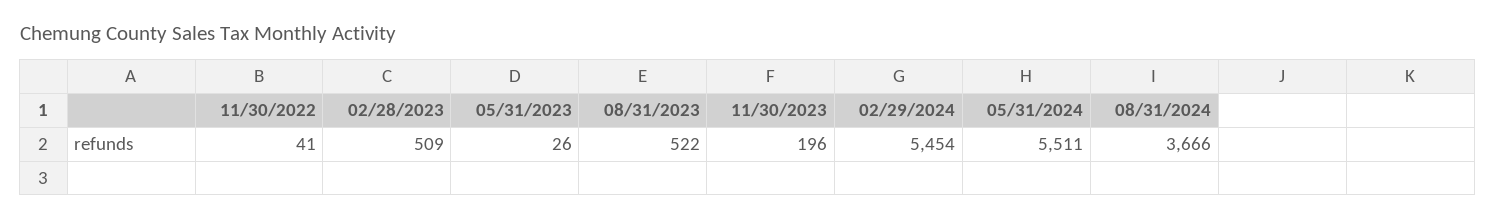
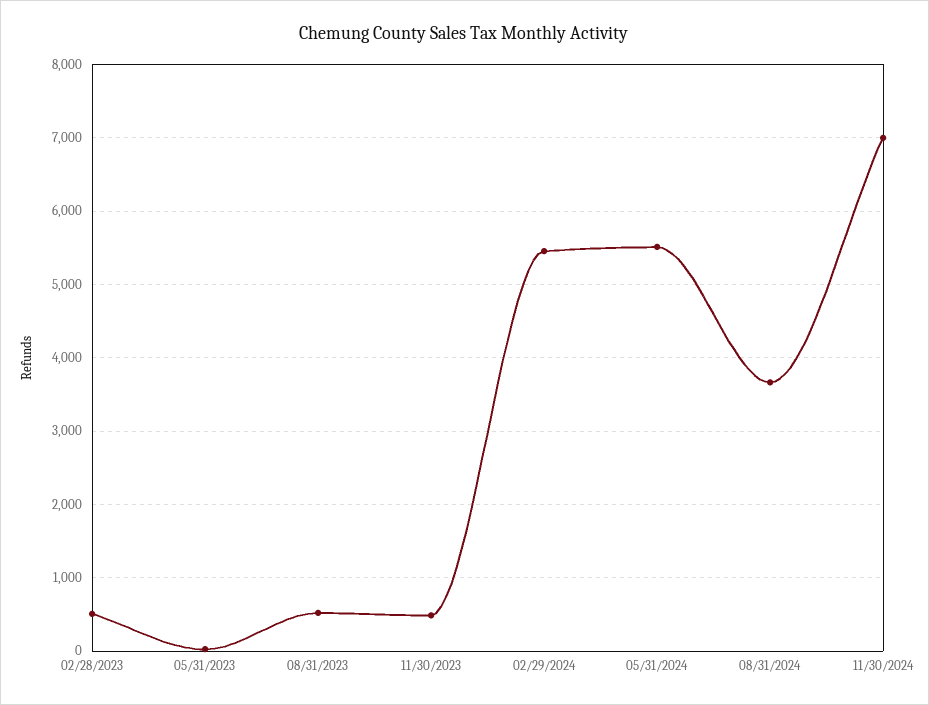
11/30/2022: 41 -> none
11/30/2023: 196 -> 500
11/30/2024: none -> 7000

